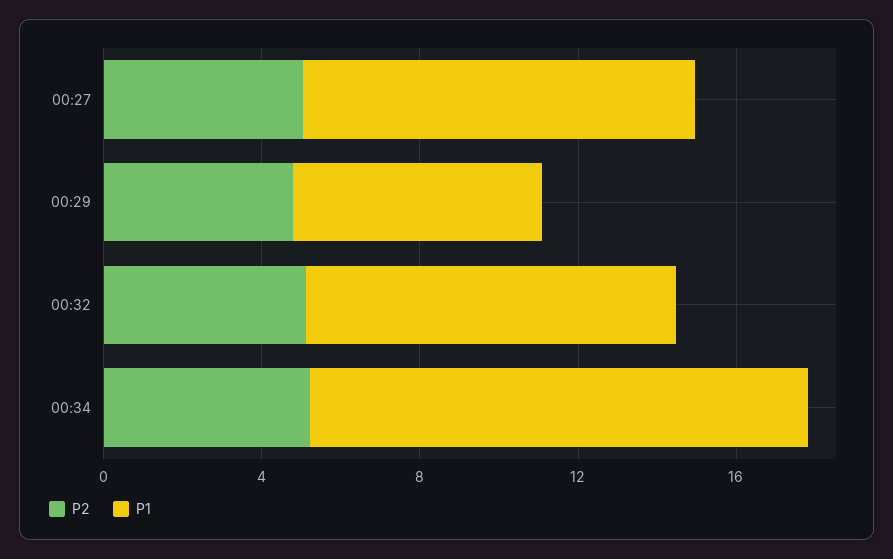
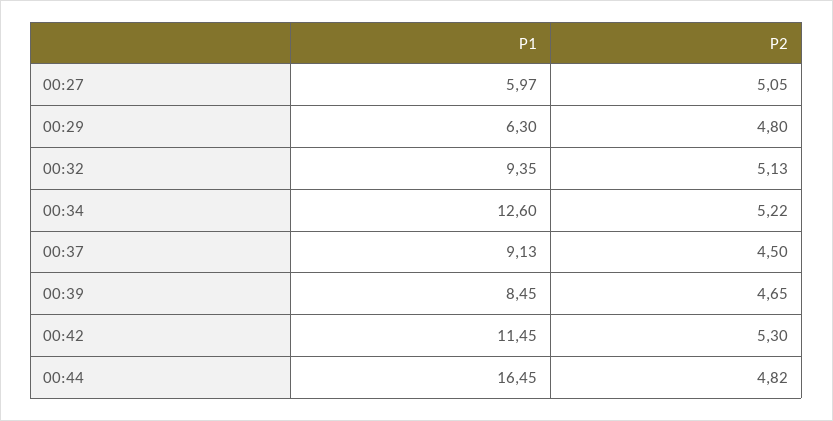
P1, 00:27: 10 -> 5.97
P1, 00:37: none -> 9.13
P2, 00:37: none -> 4.5
P1, 00:39: none -> 8.45
P2, 00:39: none -> 4.65
P1, 00:42: none -> 11.45
P2, 00:42: none -> 5.3
P1, 00:44: none -> 16.45
P2, 00:44: none -> 4.82

